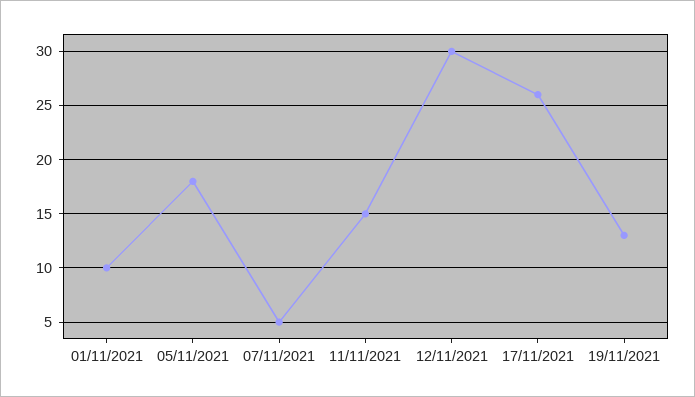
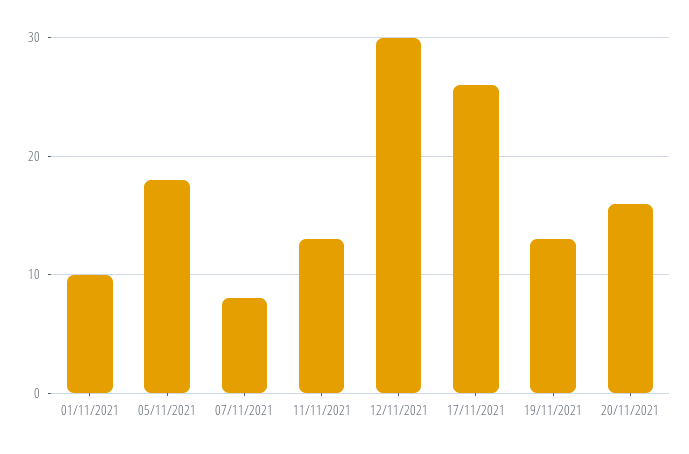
07/11/2021: 5 -> 8
11/11/2021: 15 -> 13
20/11/2021: none -> 16

